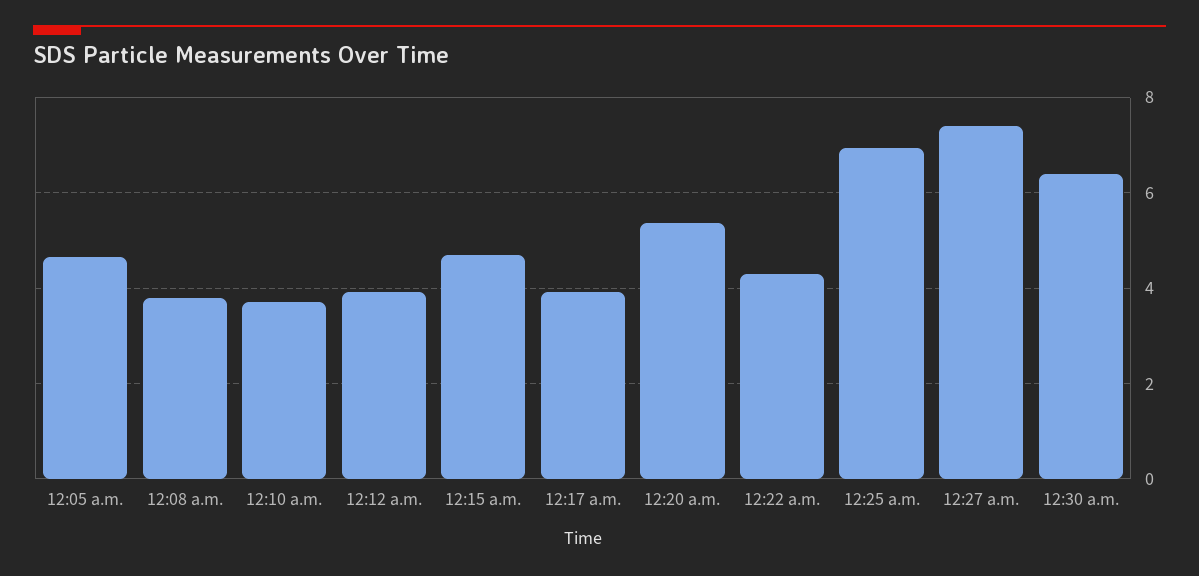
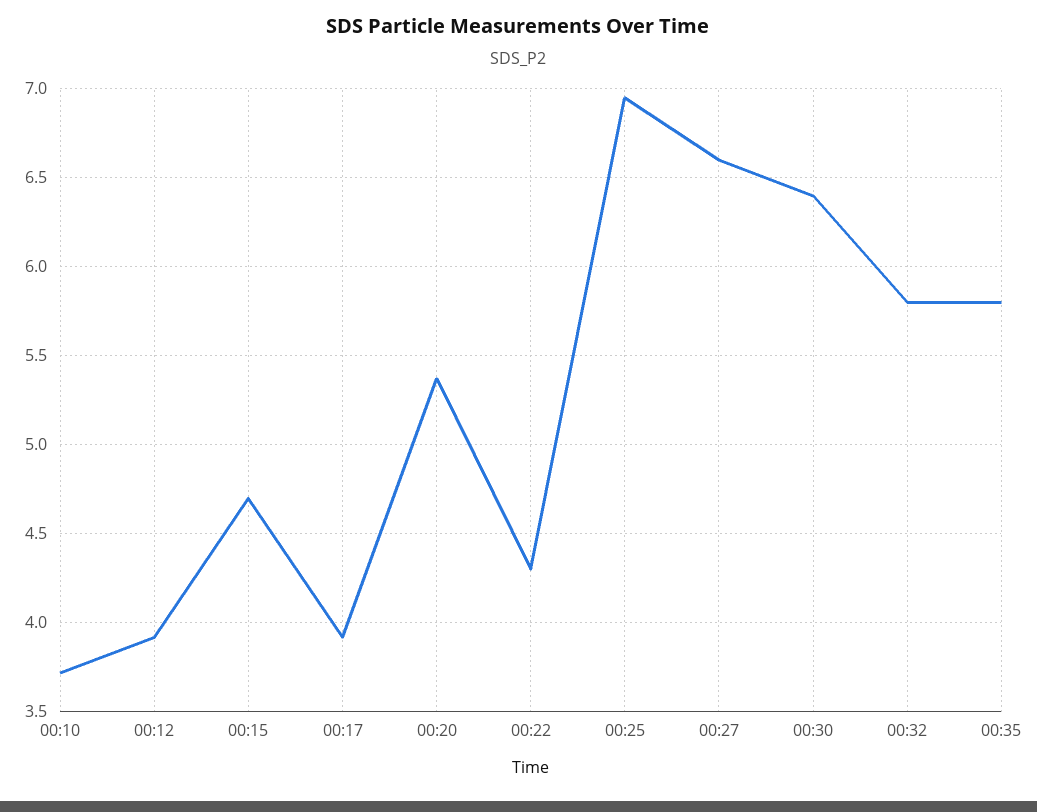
12:05 a.m.: 4.6 -> none
12:08 a.m.: 3.8 -> none
12:27 a.m.: 7.4 -> 6.6
00:32: none -> 5.8
00:35: none -> 5.8

